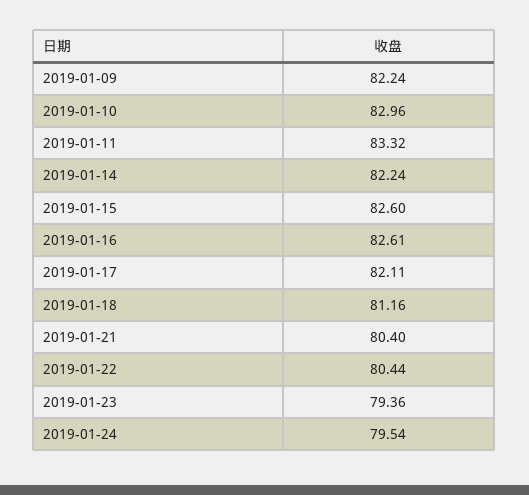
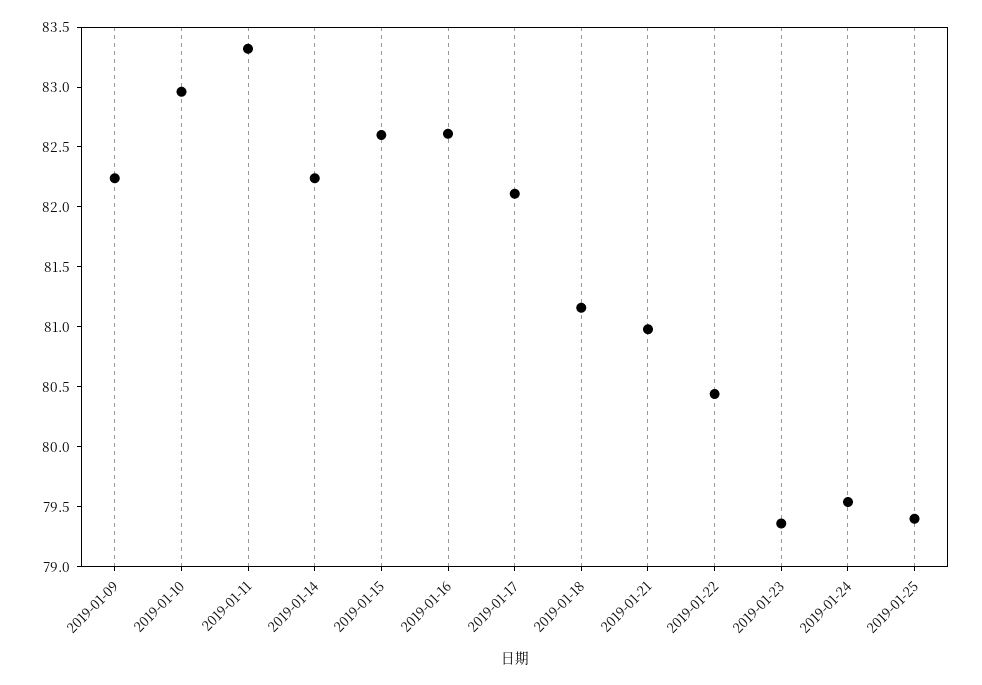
2019-01-21: 80.4 -> 81
2019-01-25: none -> 79.4

